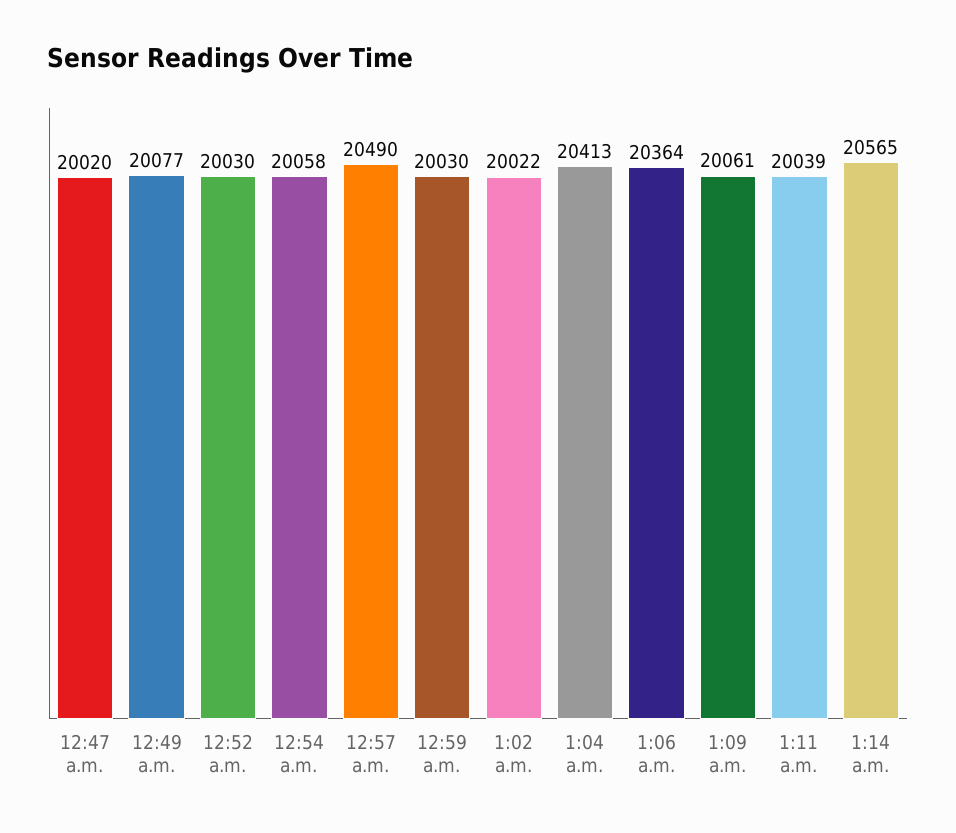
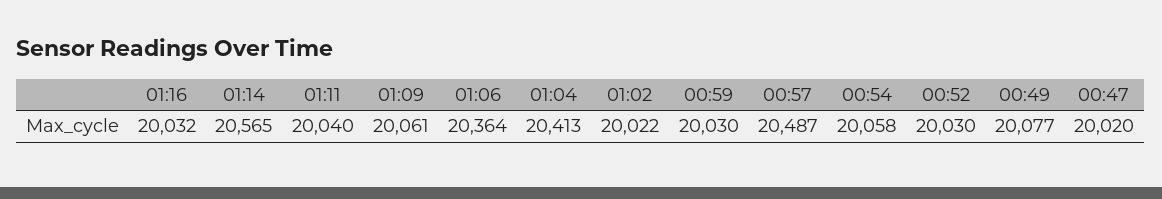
12:57 a.m.: 20490 -> 20487
1:11 a.m.: 20039 -> 20040
01:16: none -> 20032

